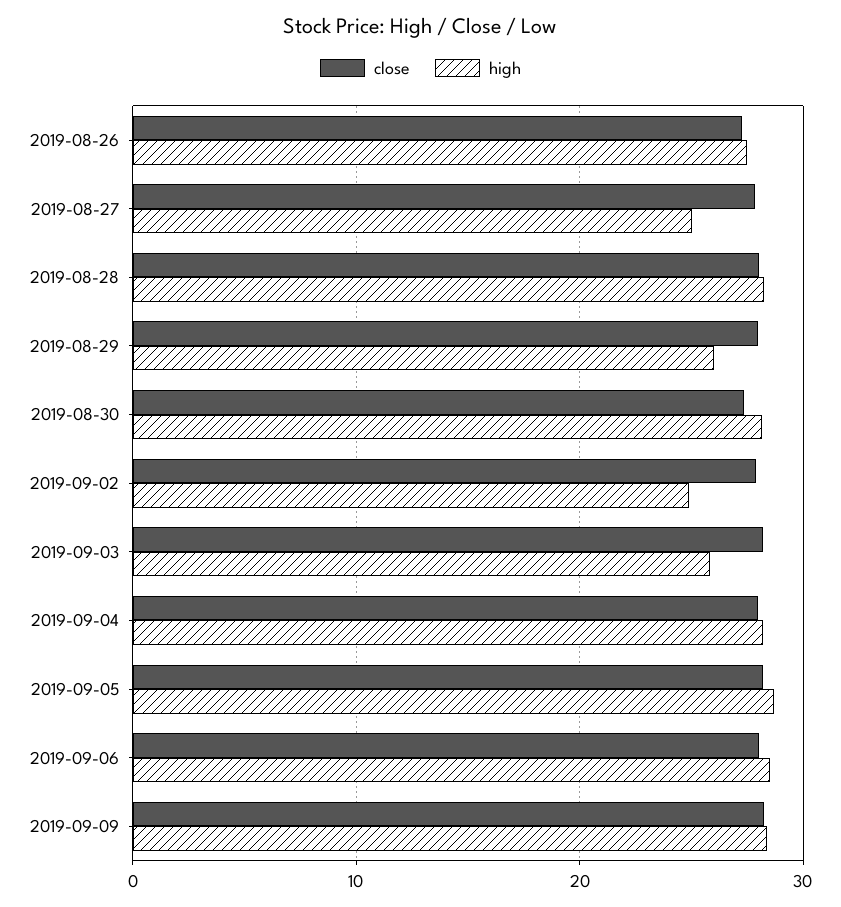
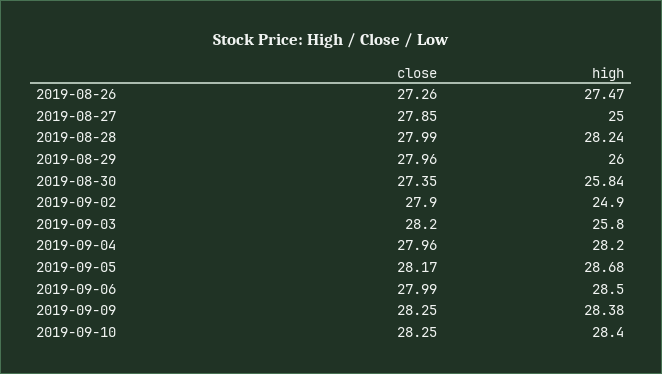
high, 2019-08-30: 28 -> 25.84
close, 2019-09-10: none -> 28.25
high, 2019-09-10: none -> 28.4

